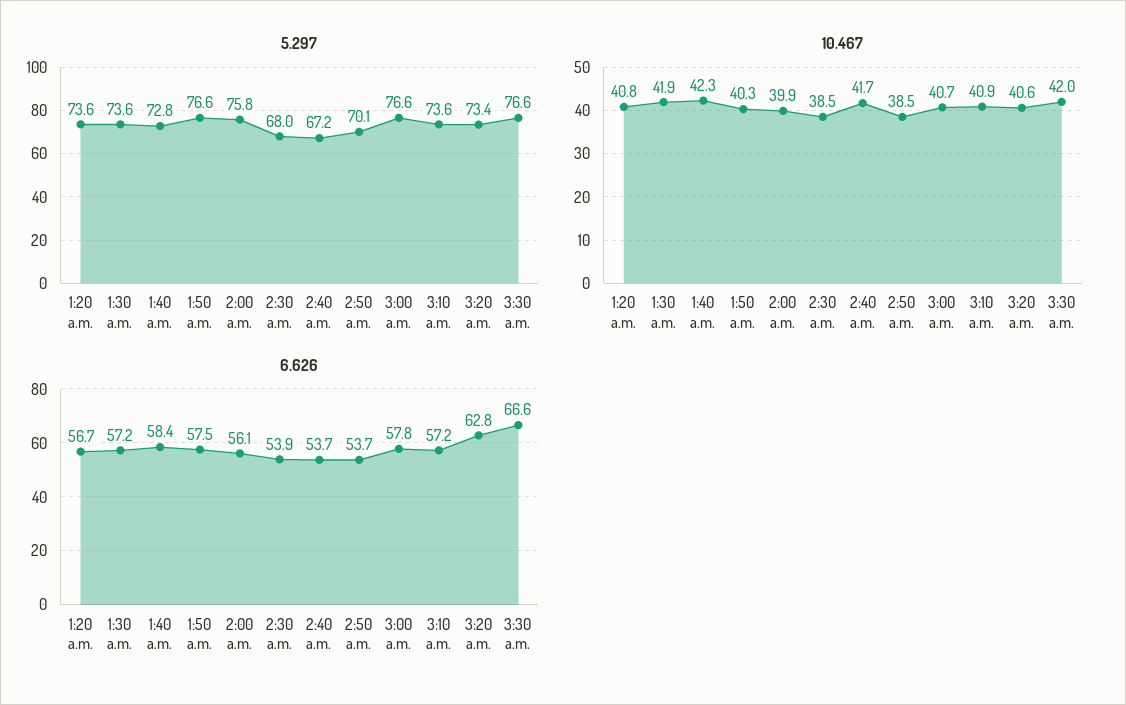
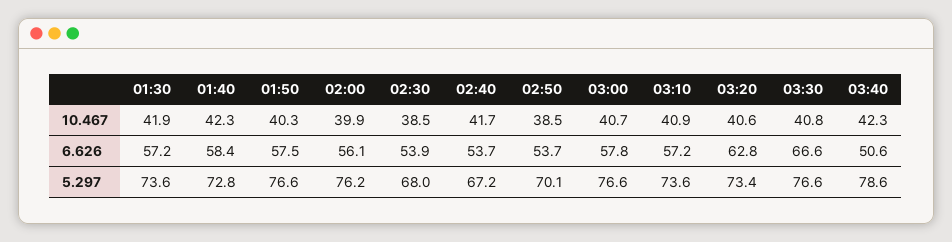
5.297, 1:20 a.m.: 73.6 -> none
5.297, 2:00 a.m.: 75.8 -> 76.2
10.467, 1:20 a.m.: 40.8 -> none
10.467, 3:30 a.m.: 42 -> 40.8
6.626, 1:20 a.m.: 56.7 -> none
10.467, 03:40: none -> 42.3
6.626, 03:40: none -> 50.6
5.297, 03:40: none -> 78.6

